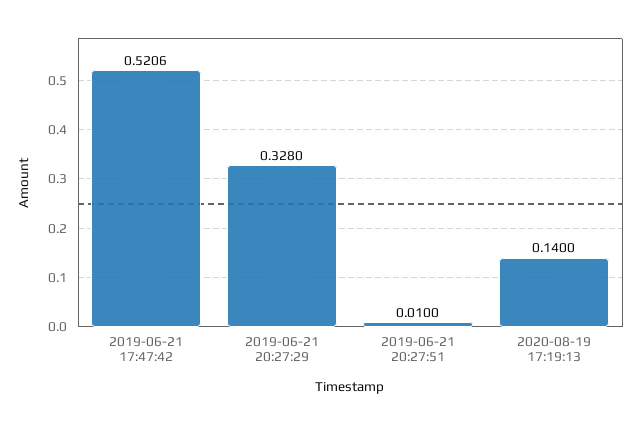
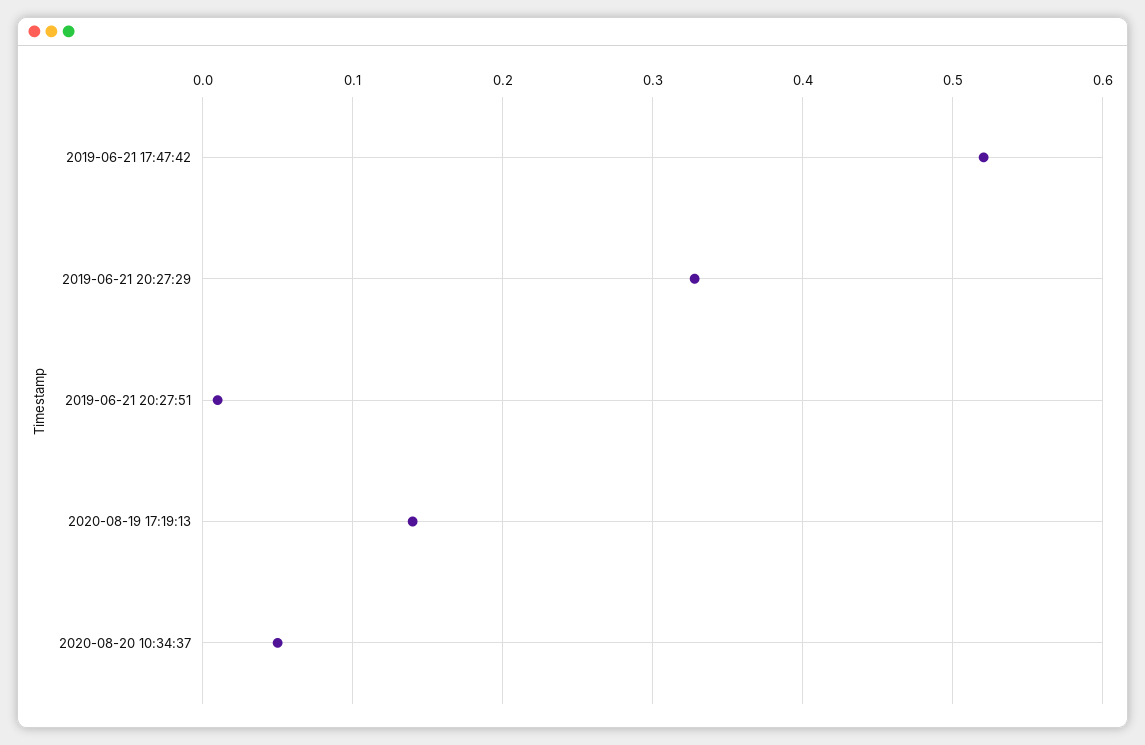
2020-08-20 10:34:37: none -> 0.05

